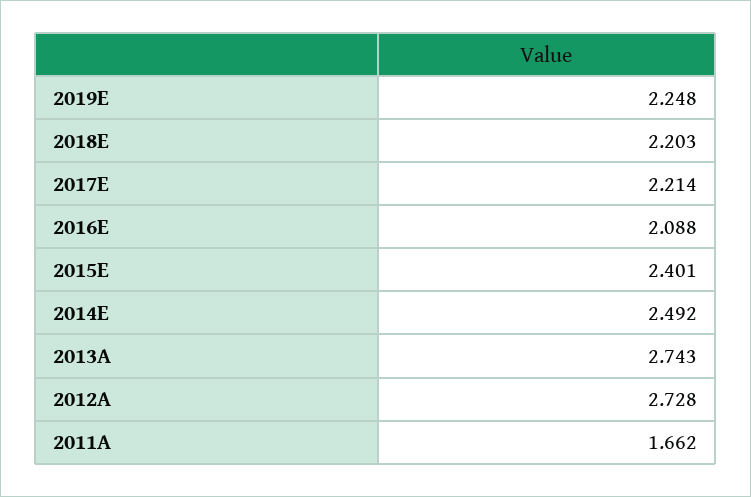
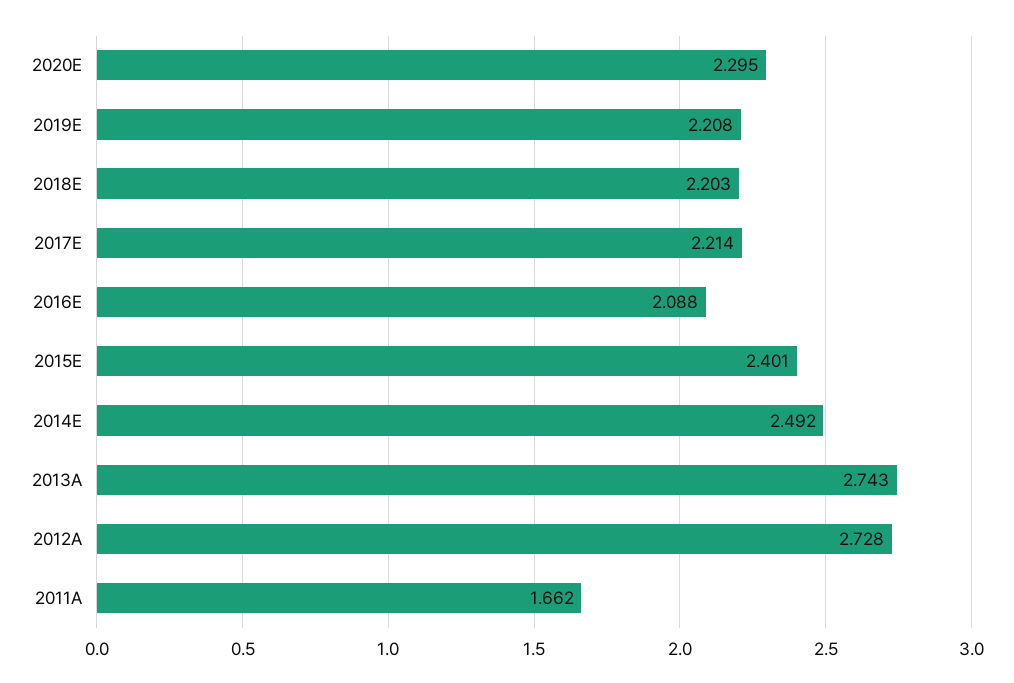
2019E: 2.248 -> 2.208
2020E: none -> 2.295

